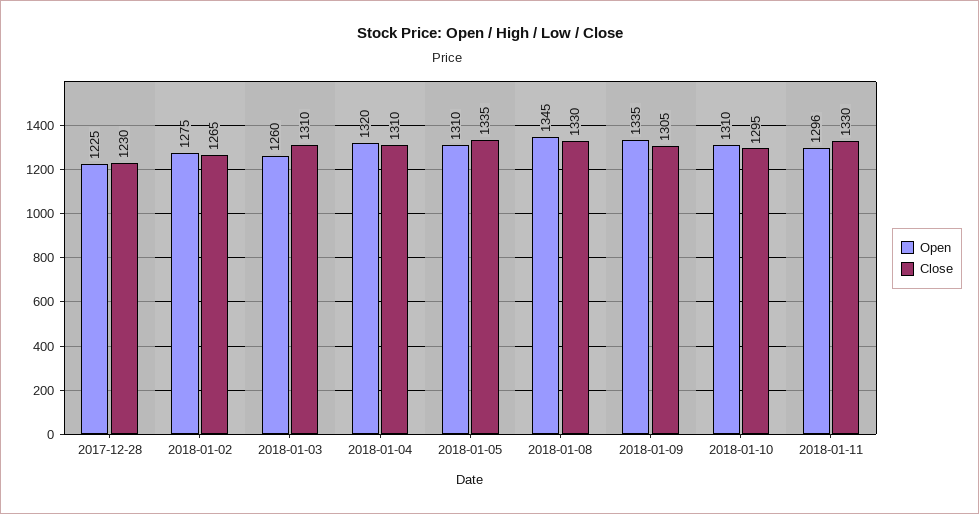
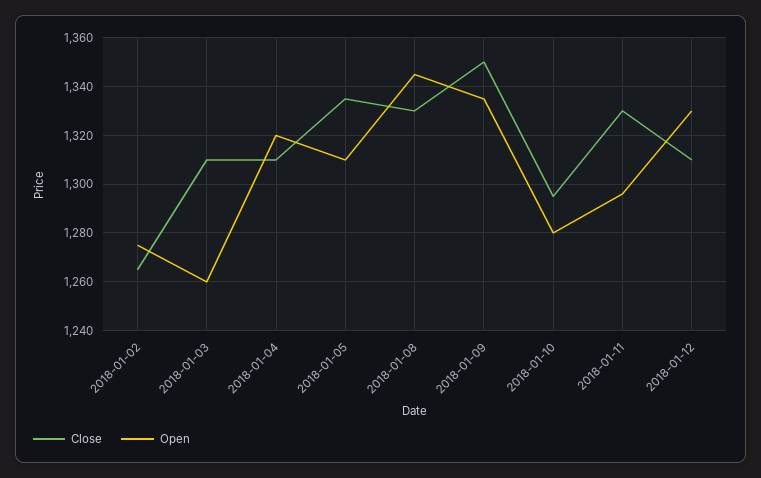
Open, 2017-12-28: 1225 -> none
Close, 2017-12-28: 1230 -> none
Close, 2018-01-09: 1305 -> 1350
Open, 2018-01-10: 1310 -> 1280
Close, 2018-01-12: none -> 1310
Open, 2018-01-12: none -> 1330

